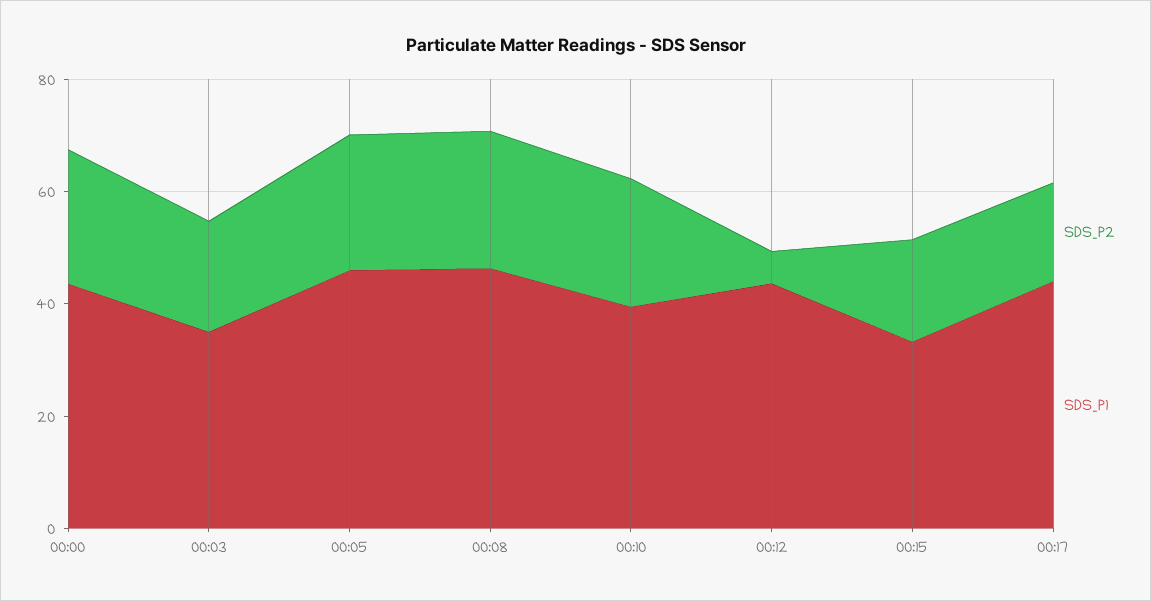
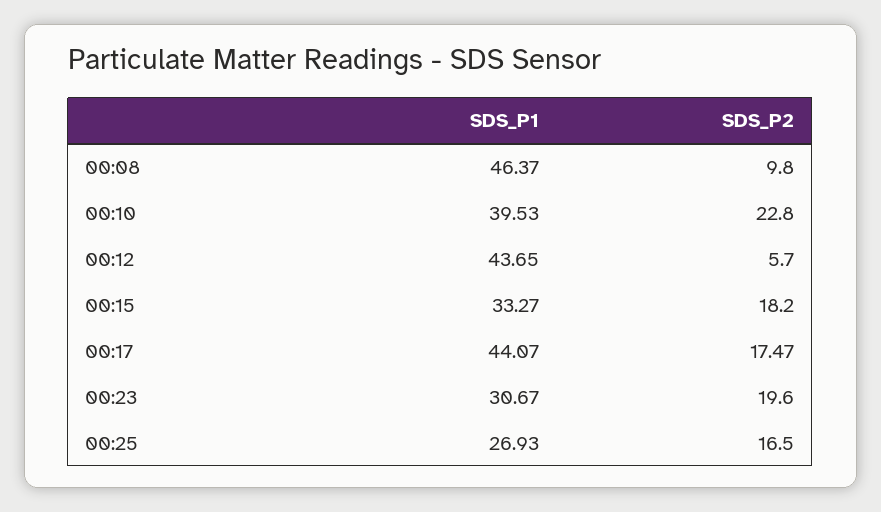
SDS_P2, 00:00: 25 -> none
SDS_P1, 00:00: 45 -> none
SDS_P2, 00:03: 20 -> none
SDS_P1, 00:03: 35 -> none
SDS_P2, 00:05: 25 -> none
SDS_P1, 00:05: 45 -> none
SDS_P2, 00:08: 25 -> 9.8
SDS_P1, 00:23: none -> 30.67
SDS_P2, 00:23: none -> 19.6
SDS_P1, 00:25: none -> 26.93
SDS_P2, 00:25: none -> 16.5

